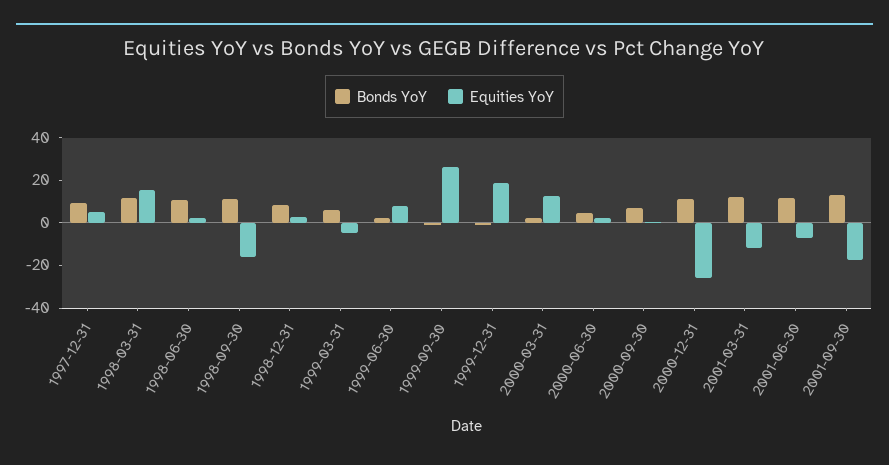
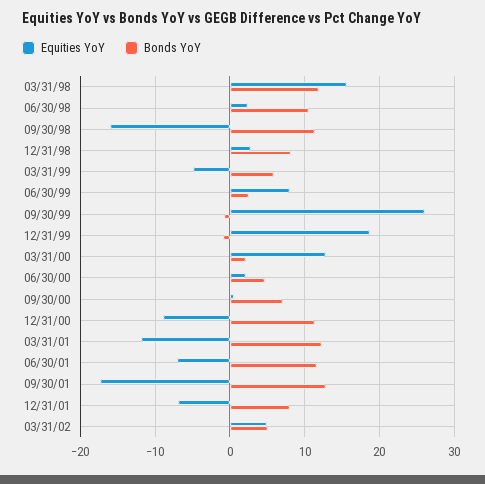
Bonds YoY, 1997-12-31: 10 -> none
Equities YoY, 1997-12-31: 5 -> none
Equities YoY, 2000-12-31: -25 -> -9
Equities YoY, 12/31/01: none -> -7
Bonds YoY, 12/31/01: none -> 8
Equities YoY, 03/31/02: none -> 5
Bonds YoY, 03/31/02: none -> 5

